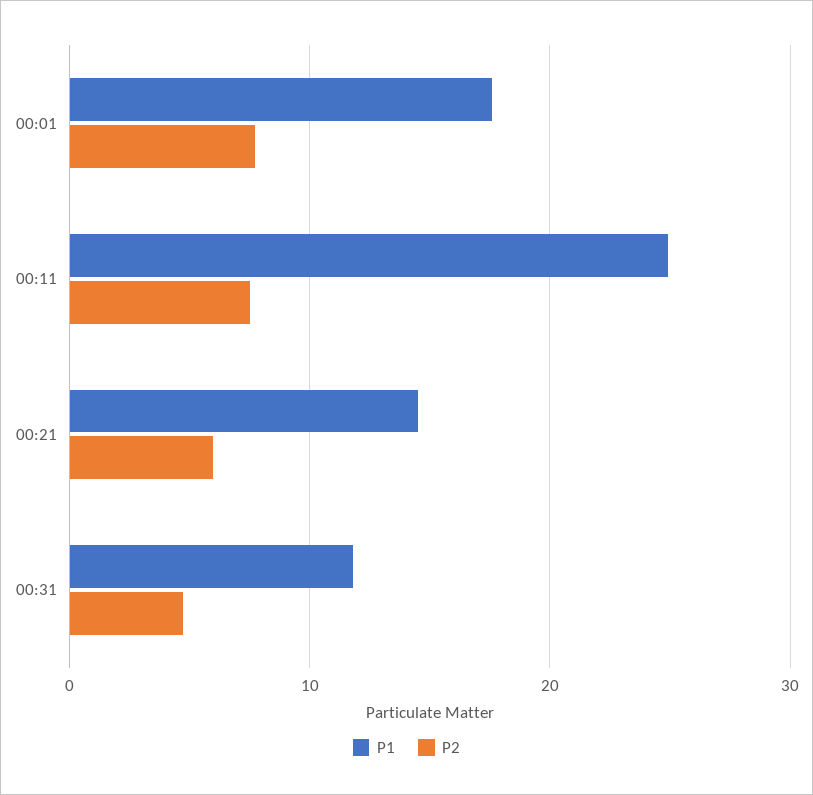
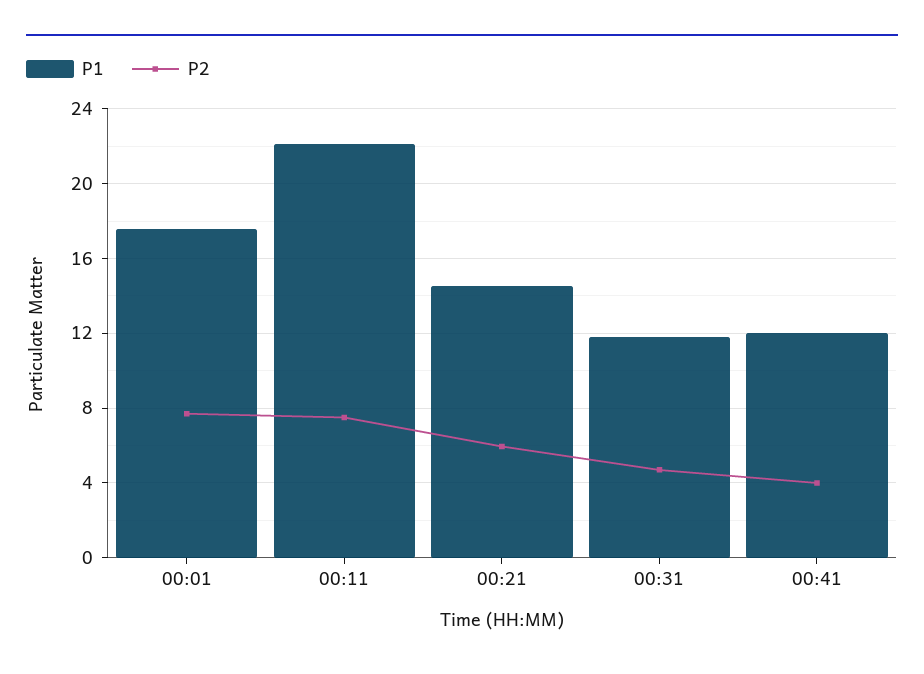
P1, 00:11: 25 -> 22
P1, 00:41: none -> 12
P2, 00:41: none -> 4

